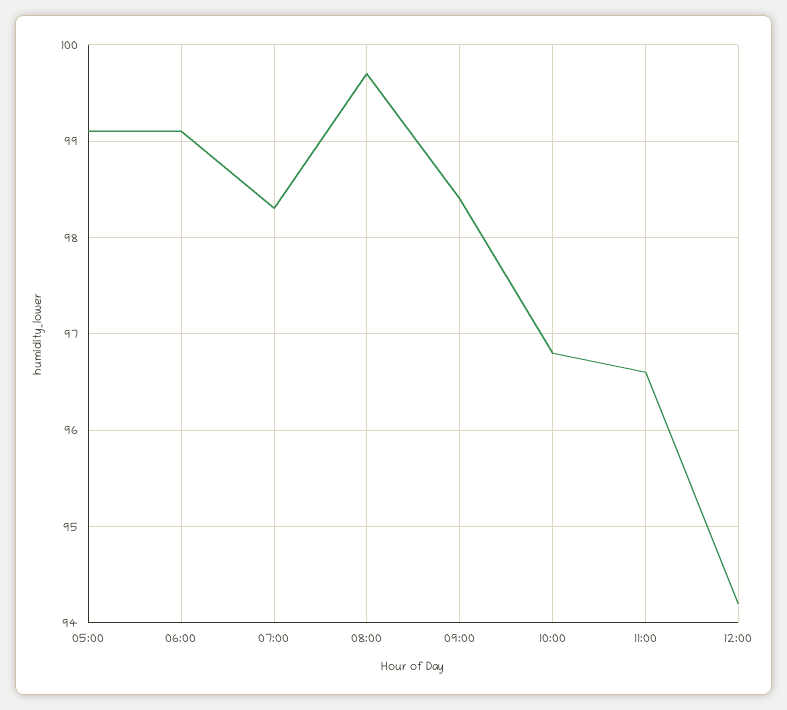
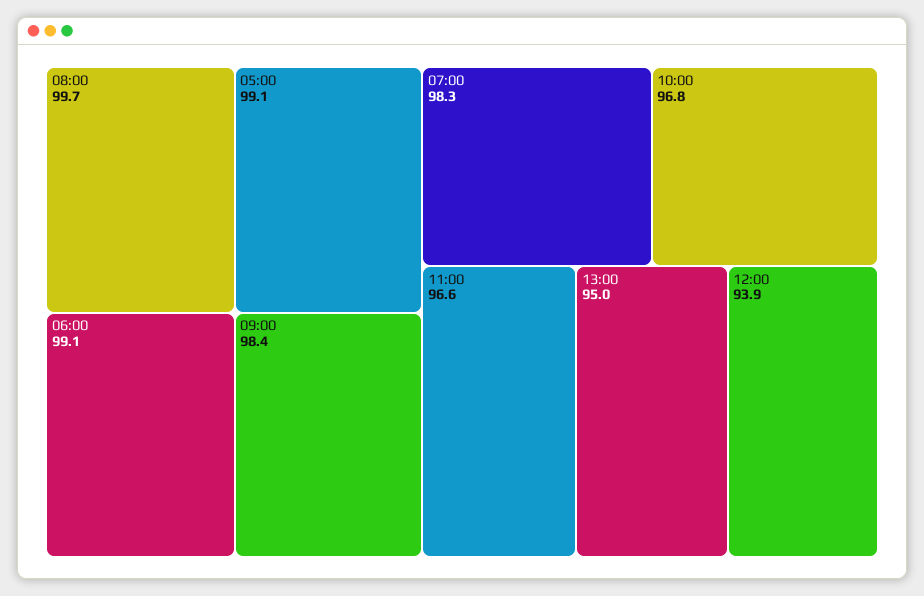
12:00: 94.2 -> 93.9
13:00: none -> 95

